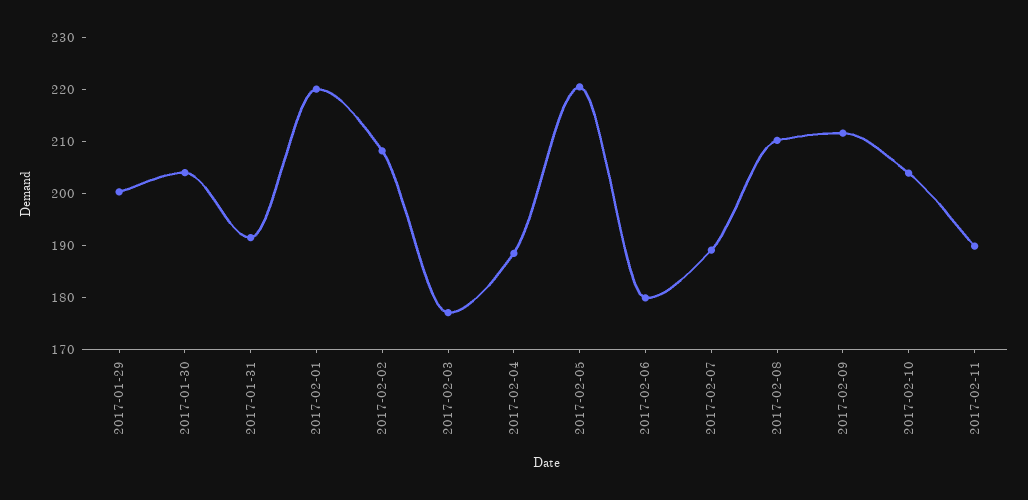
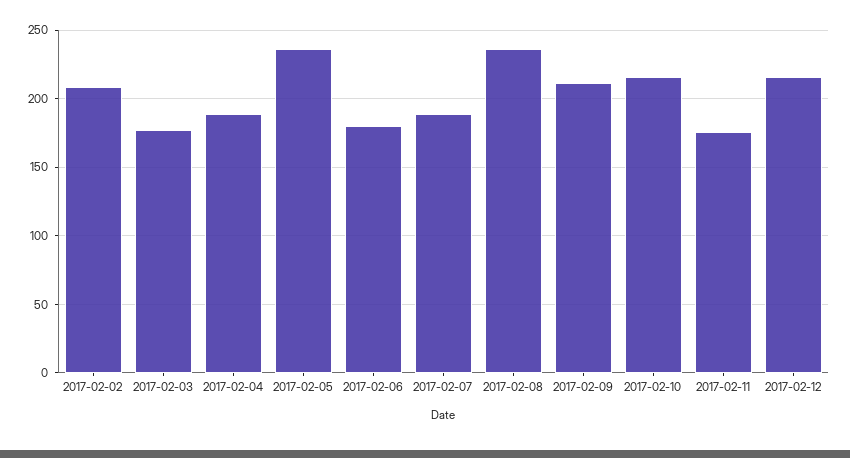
2017-01-29: 200 -> none
2017-01-30: 204 -> none
2017-01-31: 192 -> none
2017-02-01: 220 -> none
2017-02-05: 220 -> 235
2017-02-08: 210 -> 235
2017-02-10: 204 -> 215
2017-02-11: 190 -> 175
2017-02-12: none -> 215

